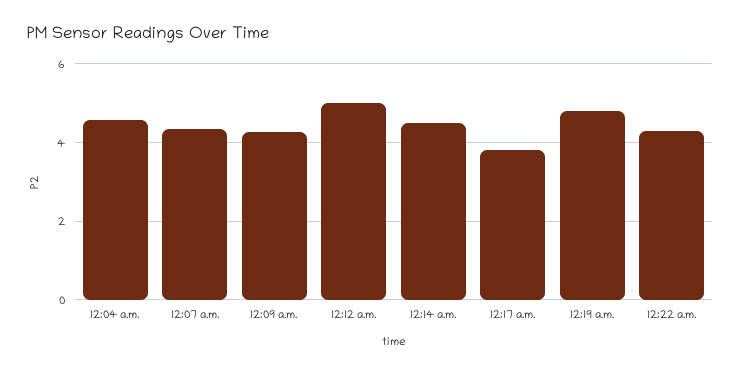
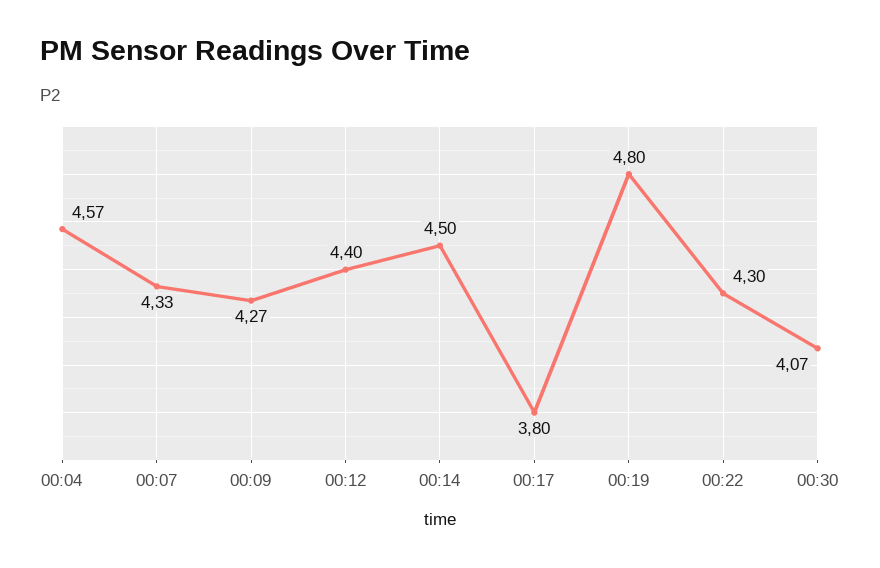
12:12 a.m.: 5 -> 4.4
00:30: none -> 4.07

